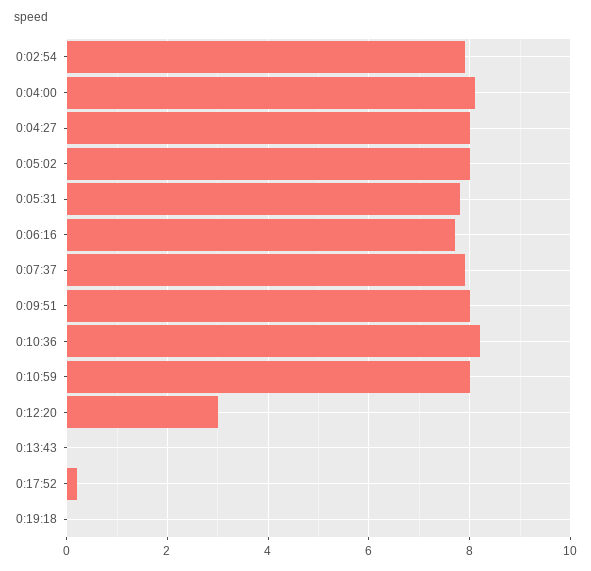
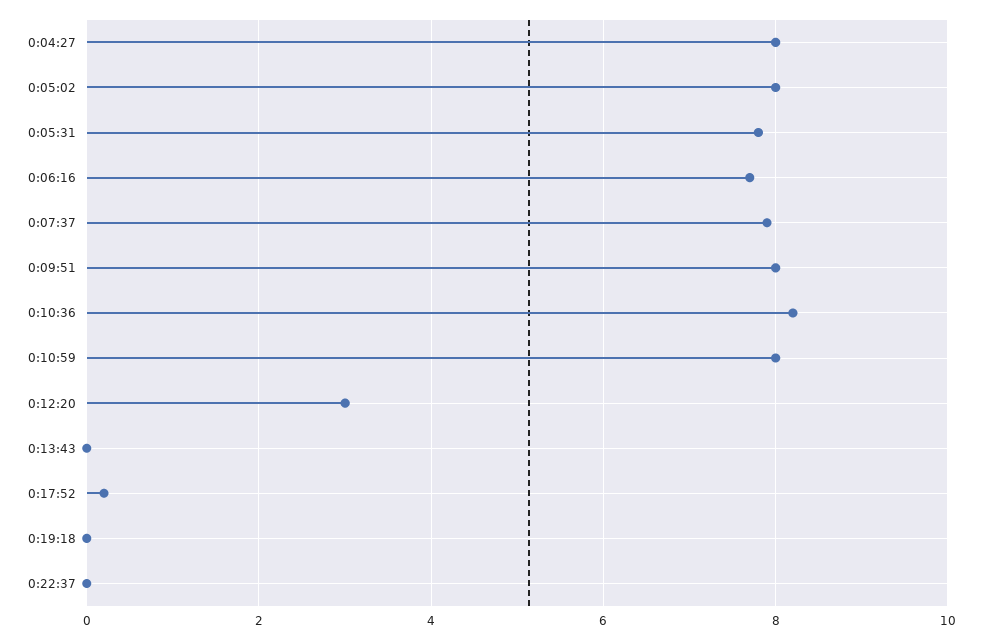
0:02:54: 8 -> none
0:04:00: 8 -> none
0:22:37: none -> 0

